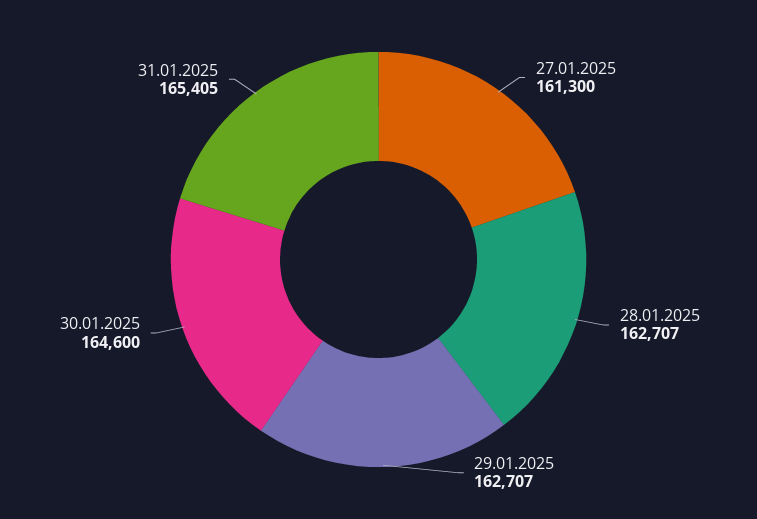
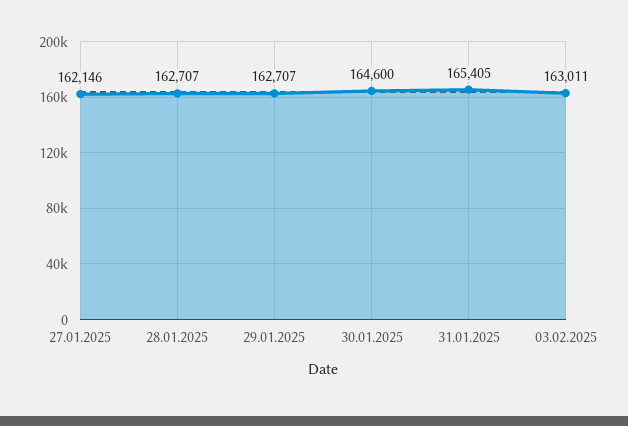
27.01.2025: 161300 -> 162146
03.02.2025: none -> 163011

